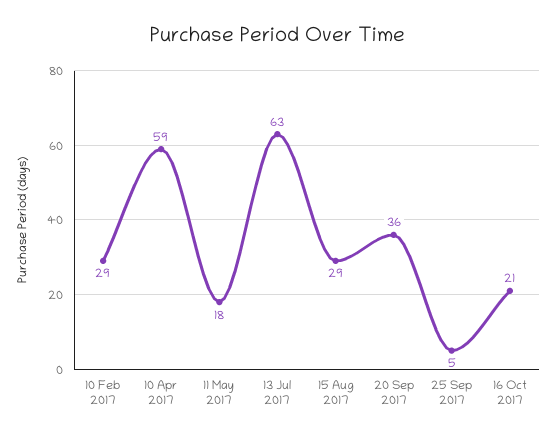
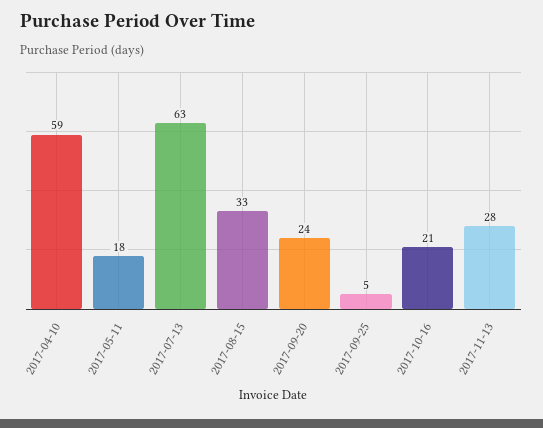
10 Feb 2017: 29 -> none
15 Aug 2017: 29 -> 33
20 Sep 2017: 36 -> 24
2017-11-13: none -> 28

